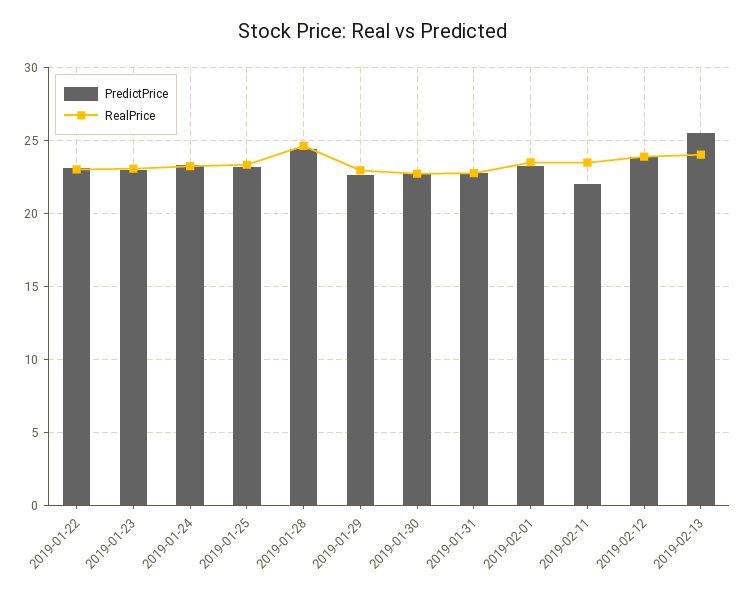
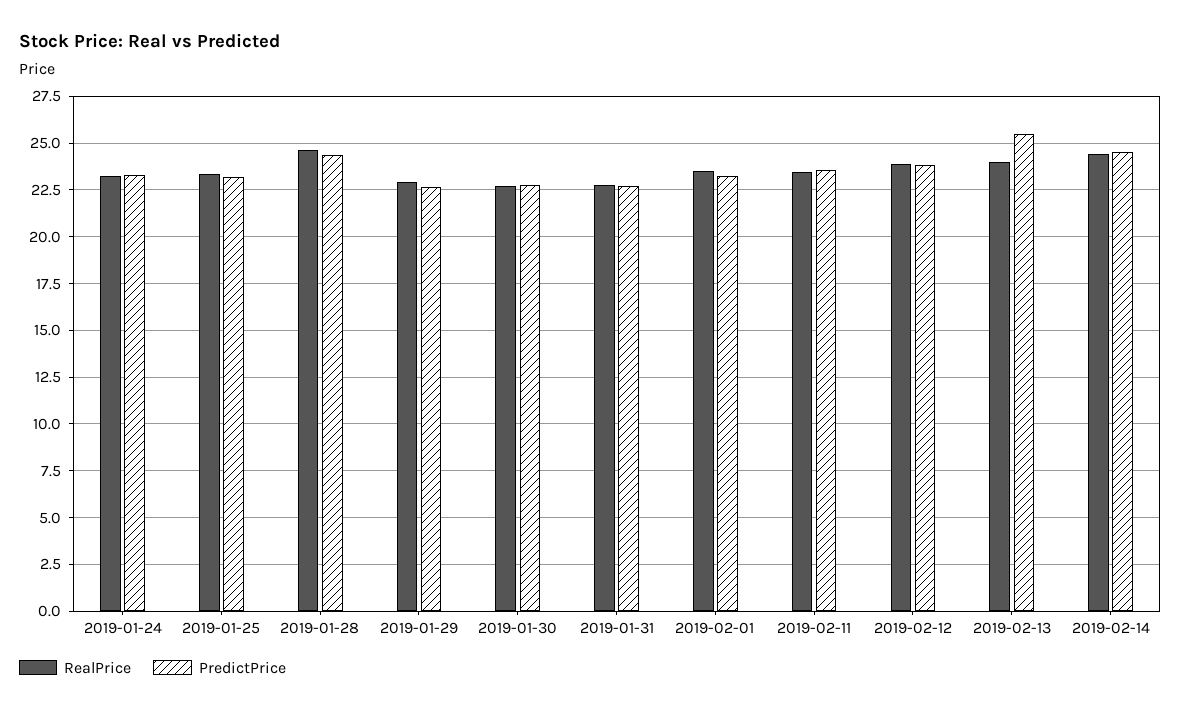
PredictPrice, 2019-01-22: 23 -> none
RealPrice, 2019-01-22: 23 -> none
PredictPrice, 2019-01-23: 23 -> none
RealPrice, 2019-01-23: 23 -> none
PredictPrice, 2019-02-11: 22 -> 23.5
RealPrice, 2019-02-14: none -> 24.5
PredictPrice, 2019-02-14: none -> 24.5

